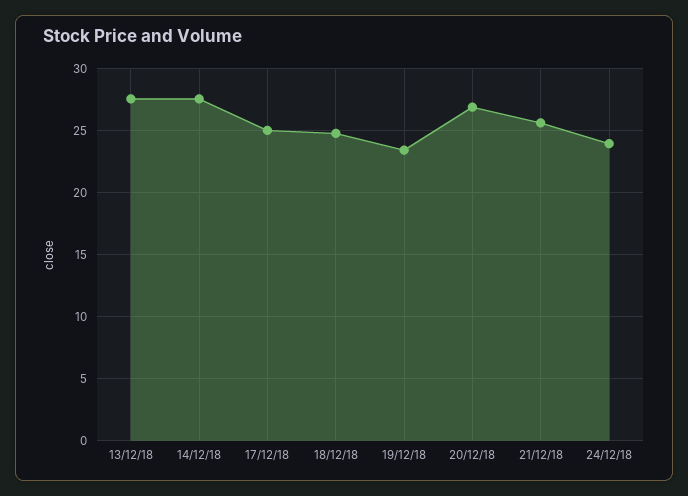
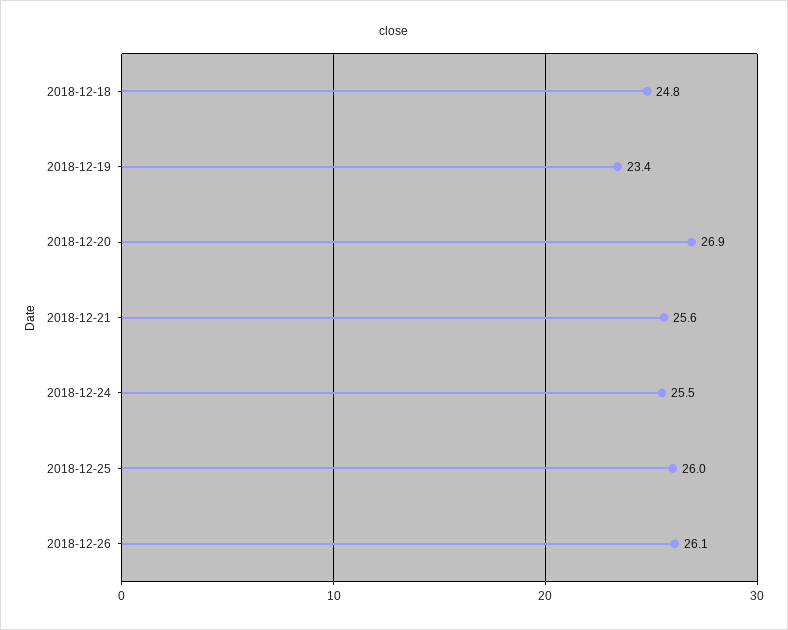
13/12/18: 27.5 -> none
14/12/18: 27.5 -> none
17/12/18: 25 -> none
24/12/18: 24 -> 25.5
2018-12-25: none -> 26
2018-12-26: none -> 26.1

